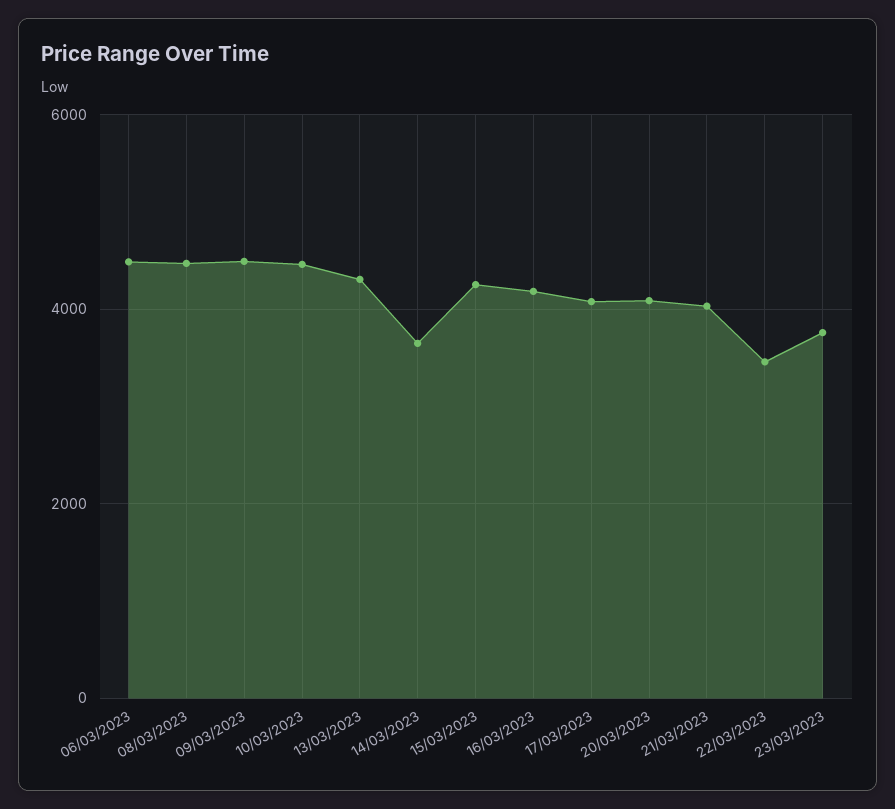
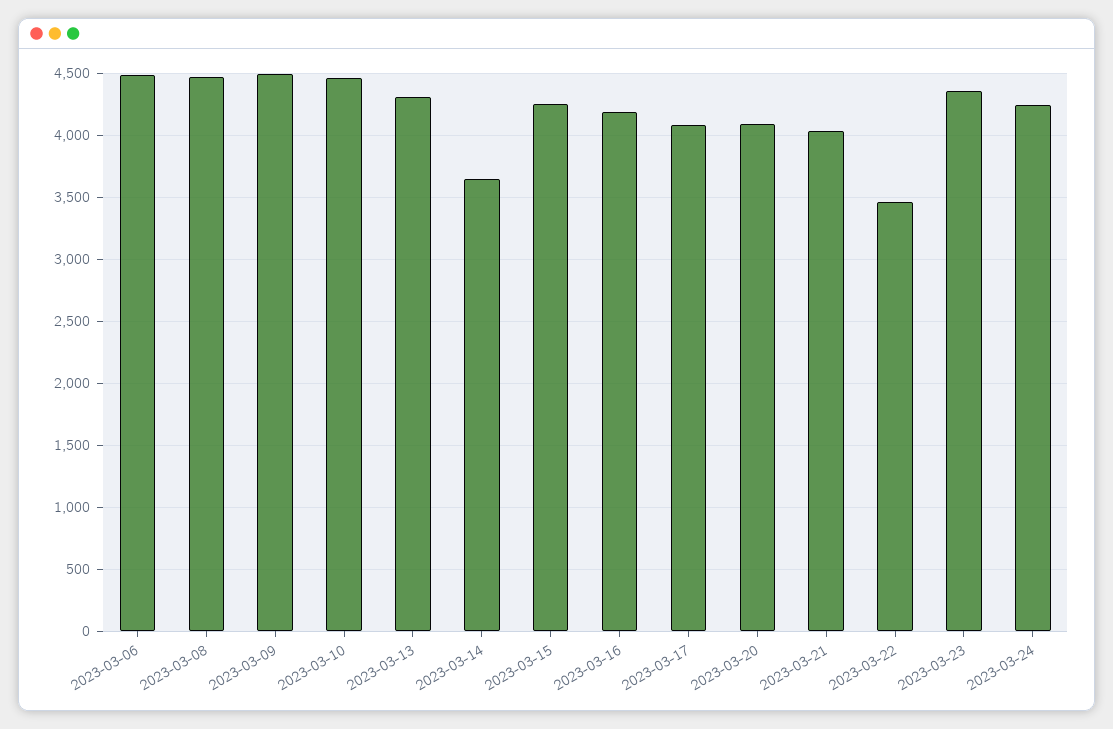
23/03/2023: 3800 -> 4350
2023-03-24: none -> 4250

